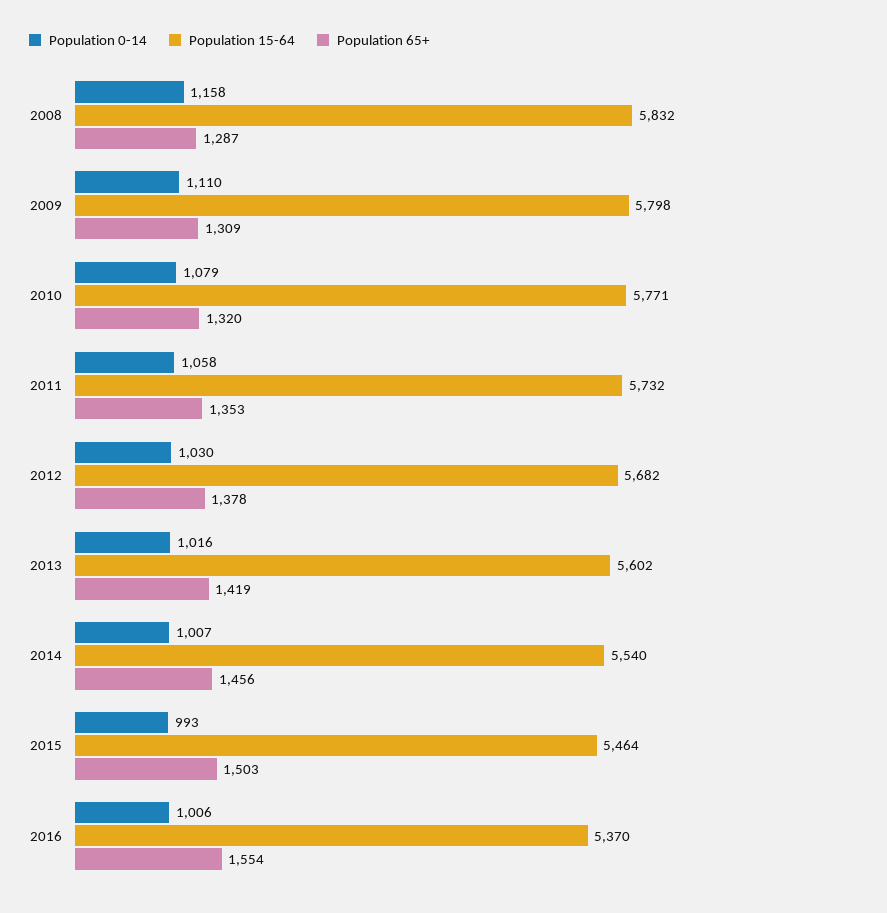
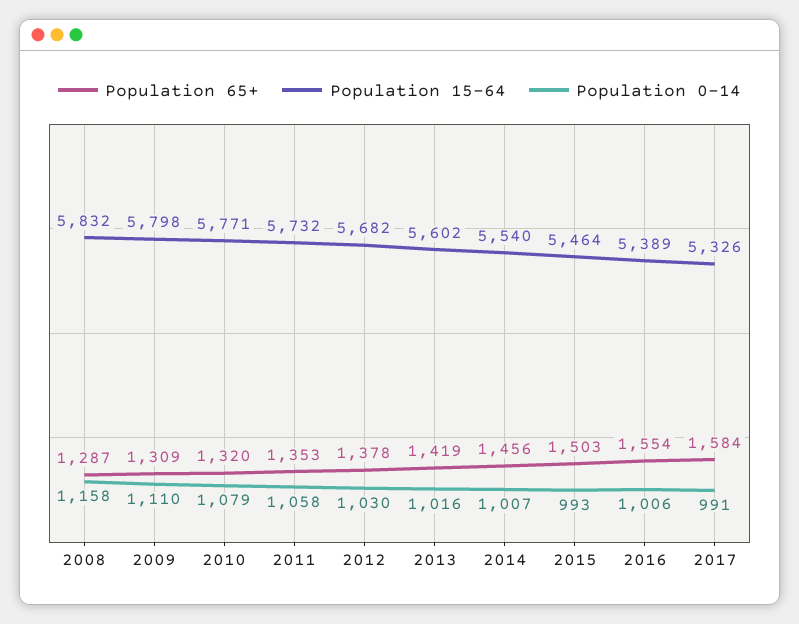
Population 15-64, 2016: 5370 -> 5389
Population 65+, 2017: none -> 1584
Population 15-64, 2017: none -> 5326
Population 0-14, 2017: none -> 991

